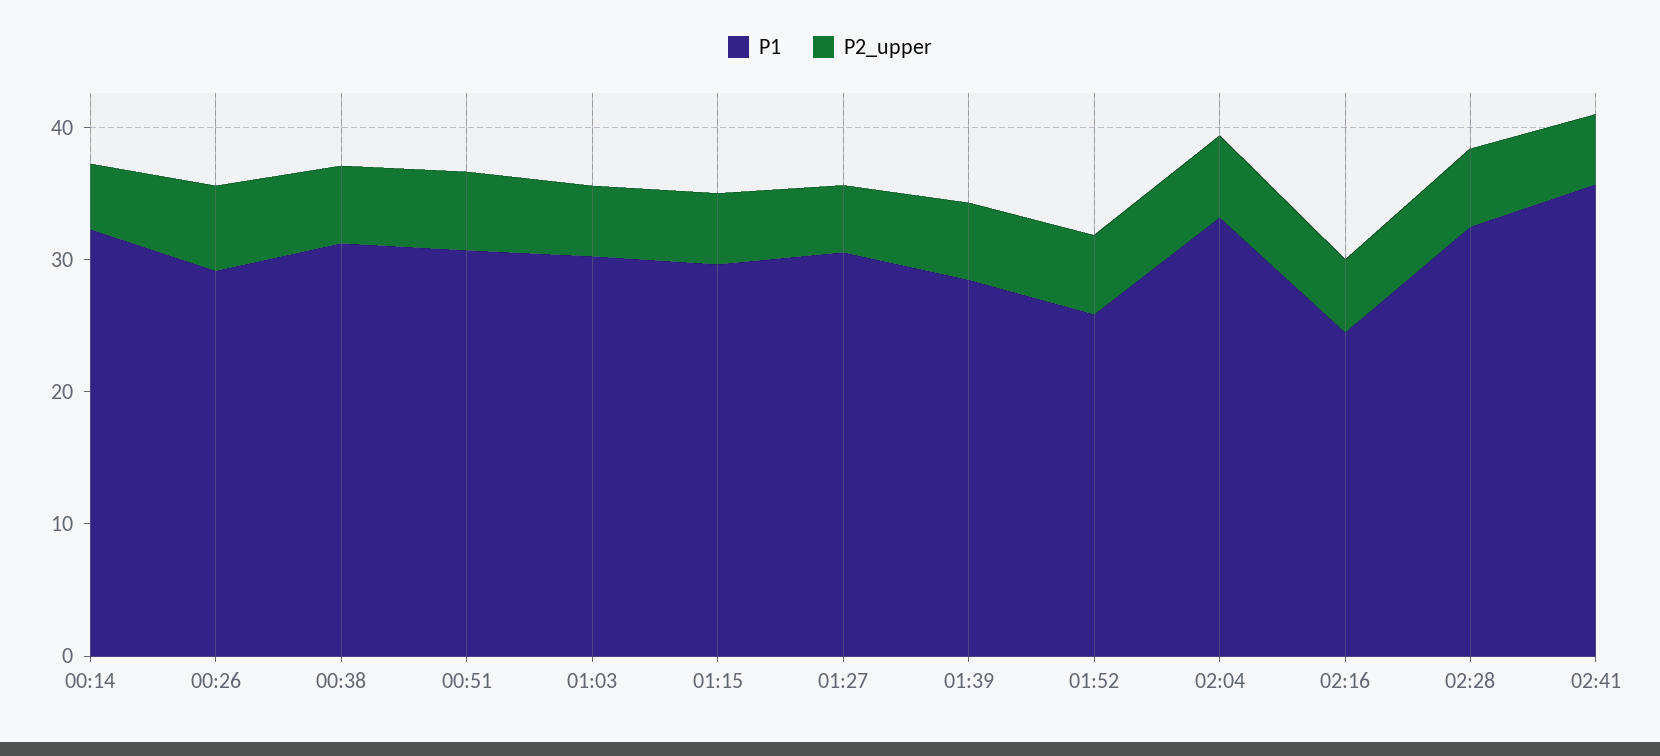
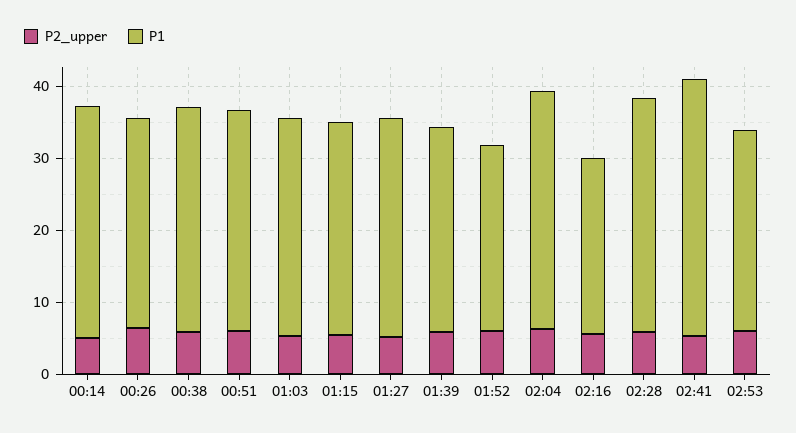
P2_upper, 02:53: none -> 6
P1, 02:53: none -> 28

